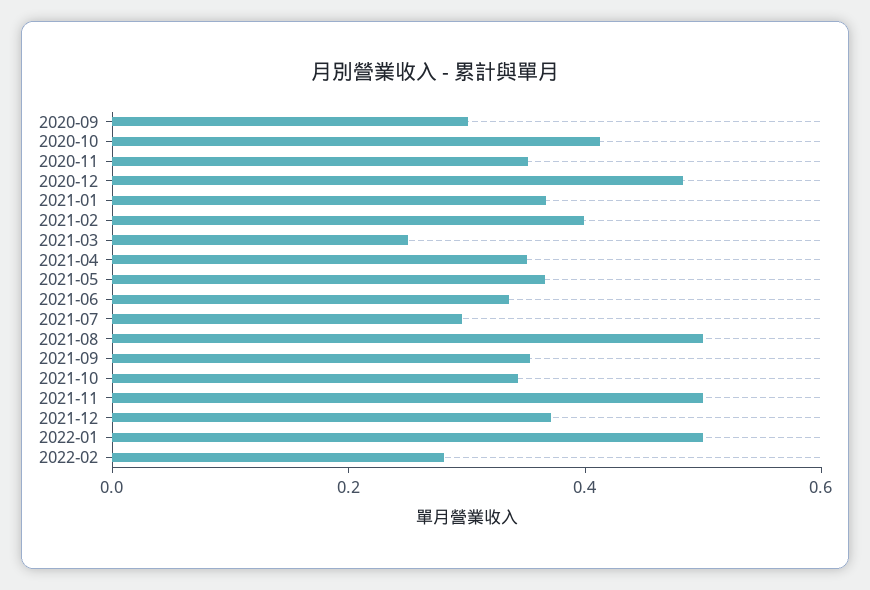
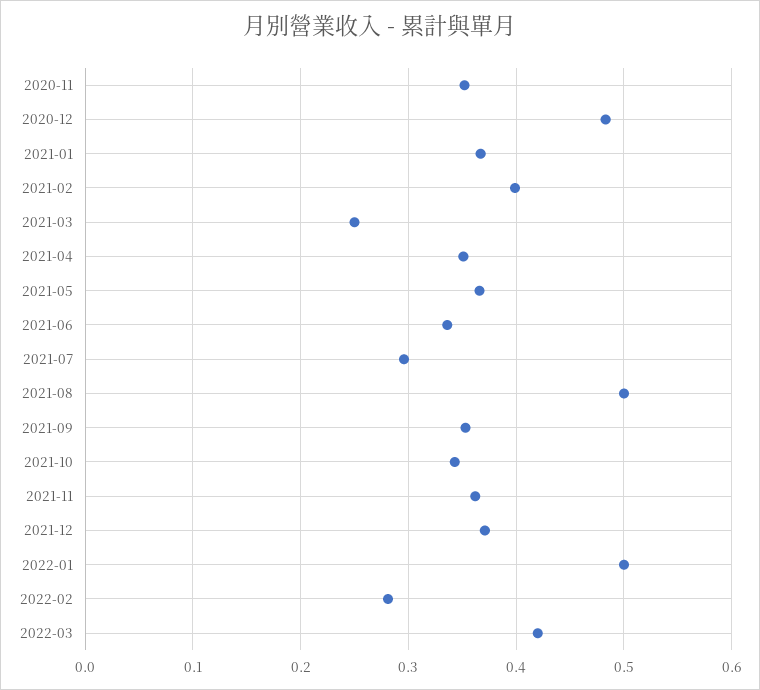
2020-09: 0.3 -> none
2020-10: 0.4 -> none
2021-11: 0.5 -> 0.36
2022-03: none -> 0.42

